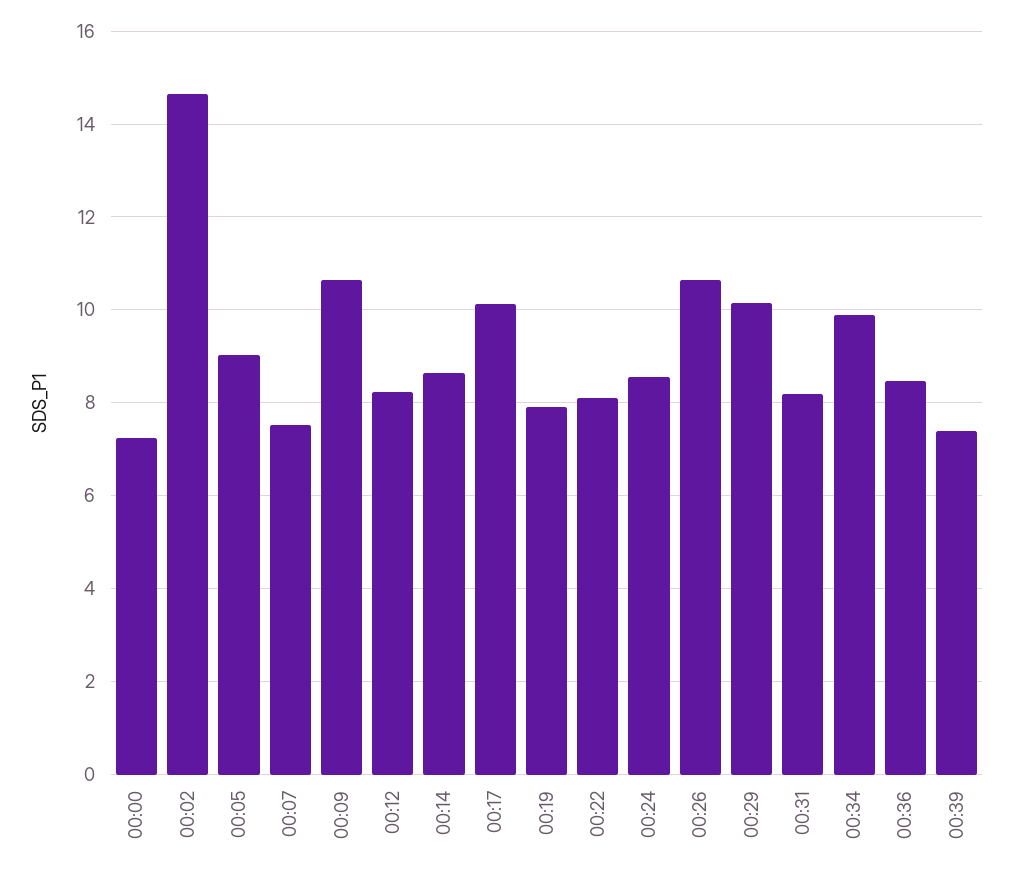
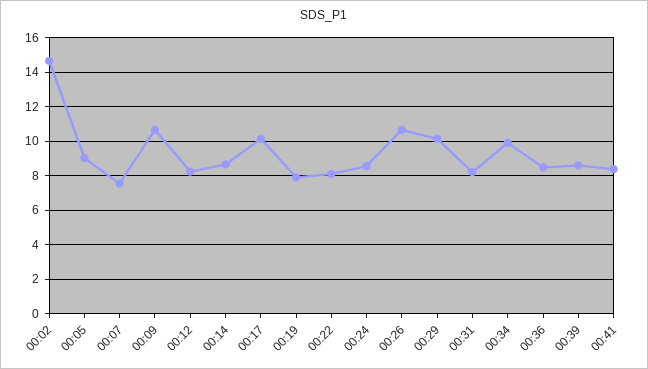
00:00: 7.2 -> none
00:39: 7.4 -> 8.5
00:41: none -> 8.5

